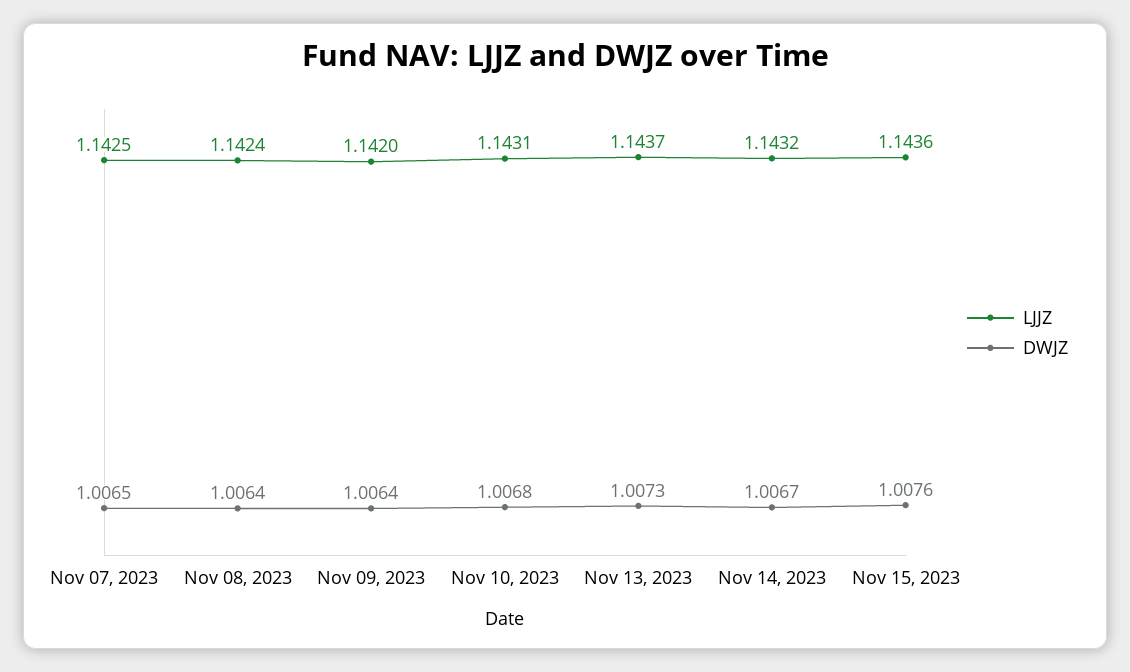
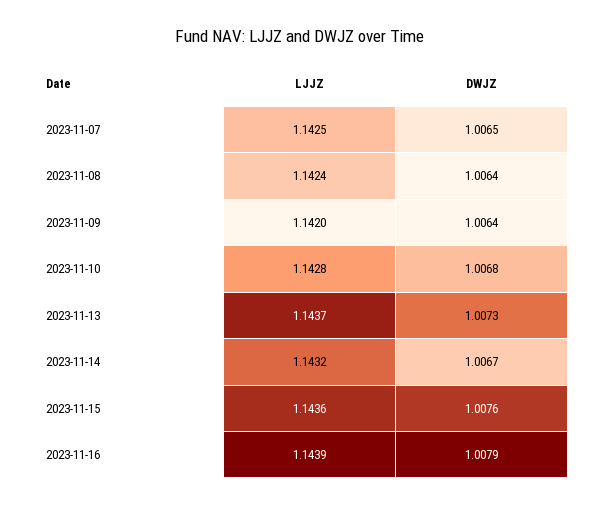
LJJZ, Nov 10, 2023: 1.1431 -> 1.1428
LJJZ, 2023-11-16: none -> 1.1439
DWJZ, 2023-11-16: none -> 1.0079

